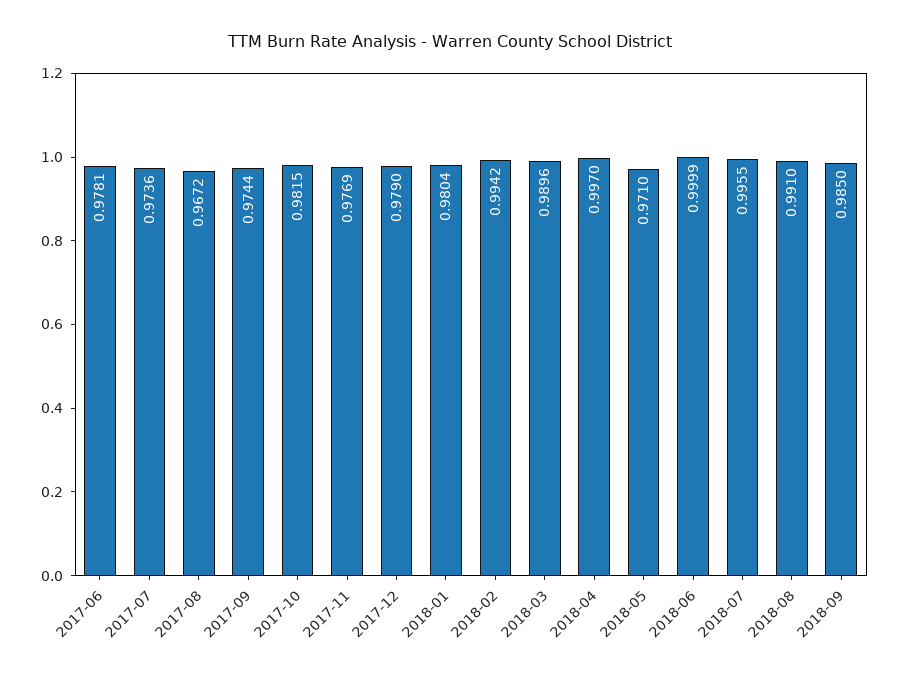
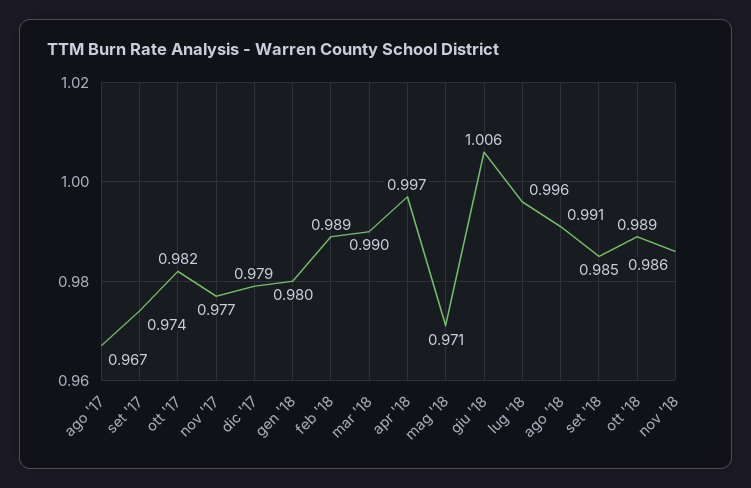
2017-06: 0.9781 -> none
2017-07: 0.9736 -> none
2018-02: 0.9942 -> 0.989
2018-06: 0.9999 -> 1.006
ott '18: none -> 0.989
nov '18: none -> 0.986

